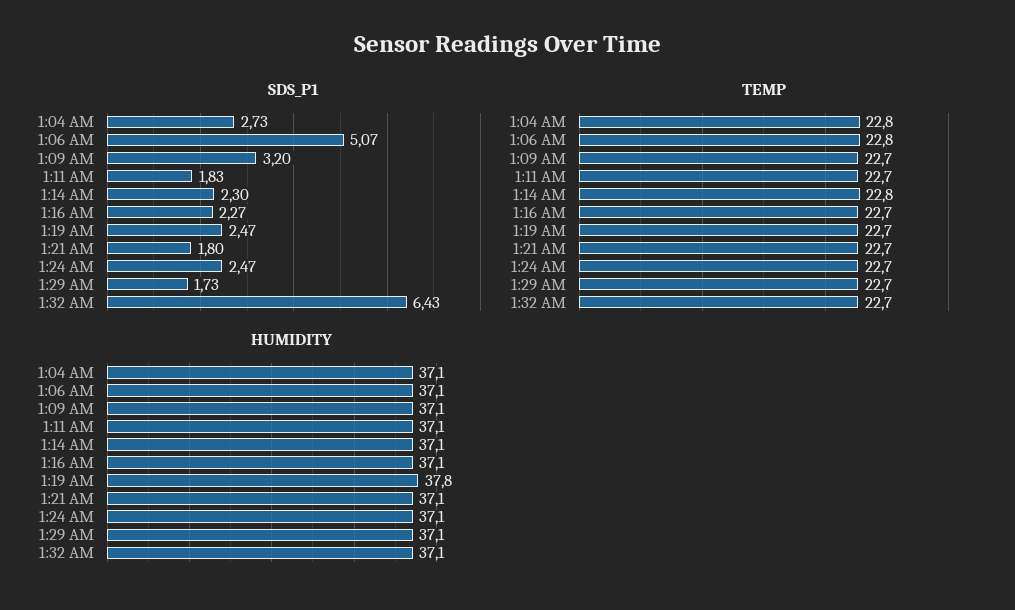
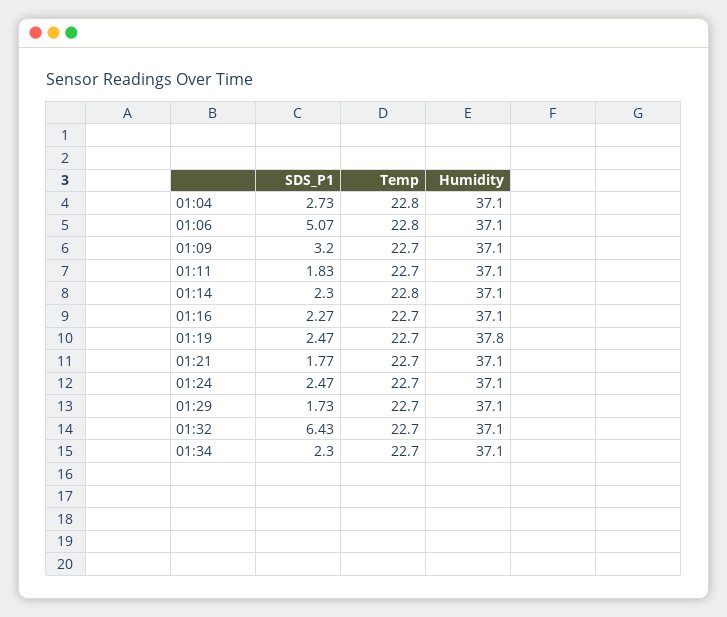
SDS_P1, 1:21 AM: 1.8 -> 1.77
SDS_P1, 01:34: none -> 2.3
TEMP, 01:34: none -> 22.7
HUMIDITY, 01:34: none -> 37.1

